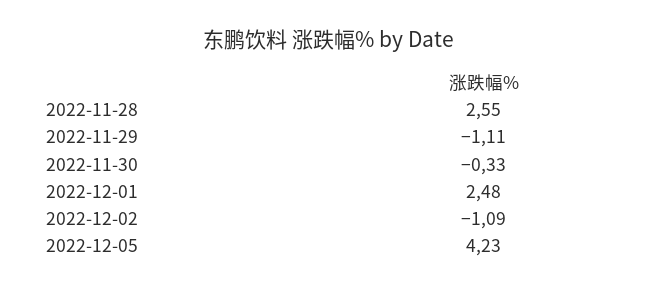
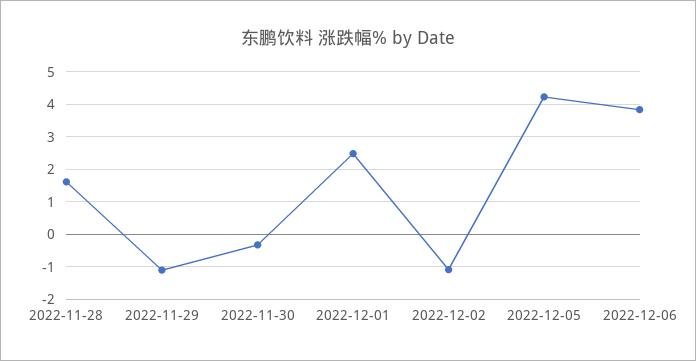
2022-11-28: 2.55 -> 1.6
2022-12-06: none -> 3.8

